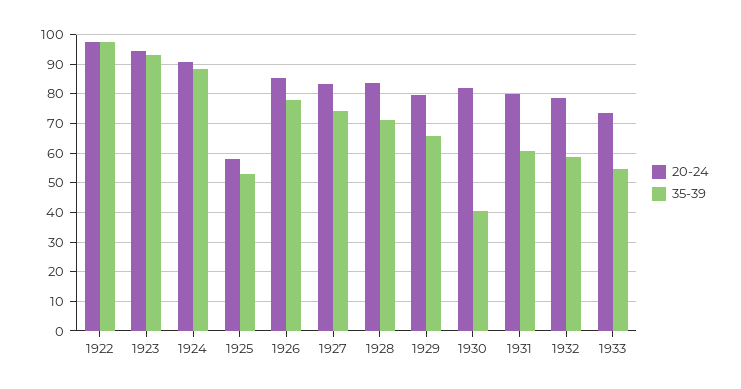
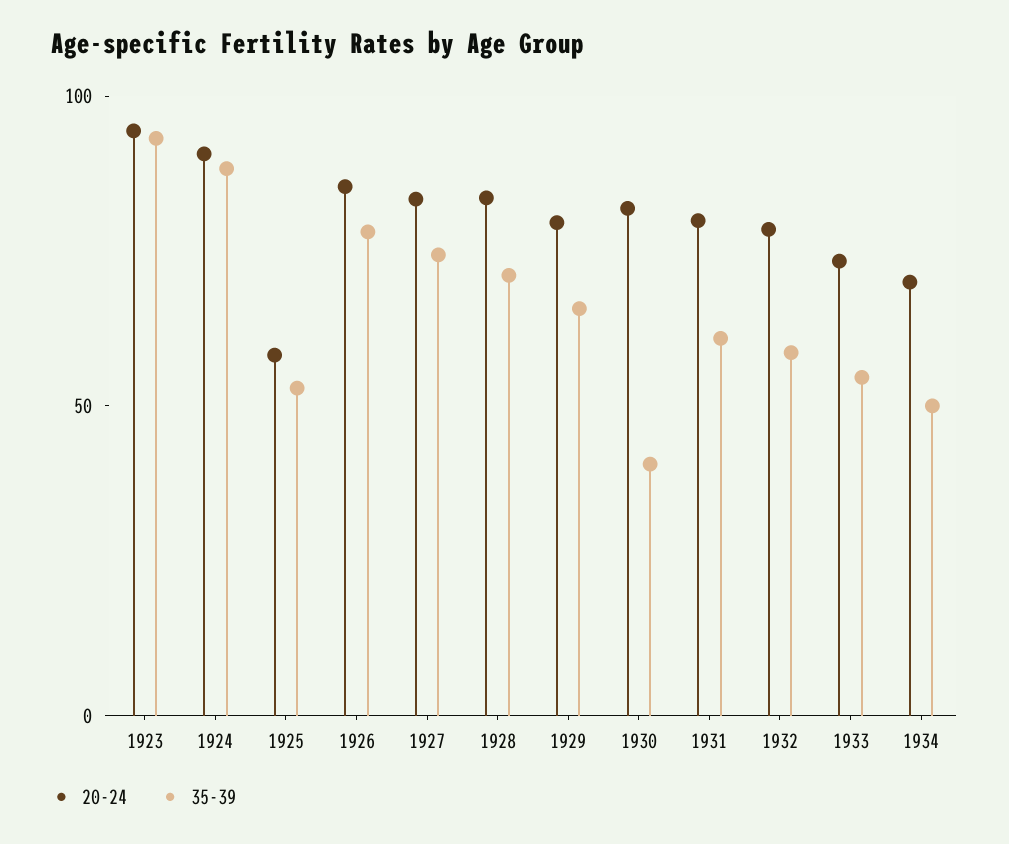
20-24, 1922: 97.5 -> none
35-39, 1922: 97.5 -> none
20-24, 1934: none -> 70
35-39, 1934: none -> 50

